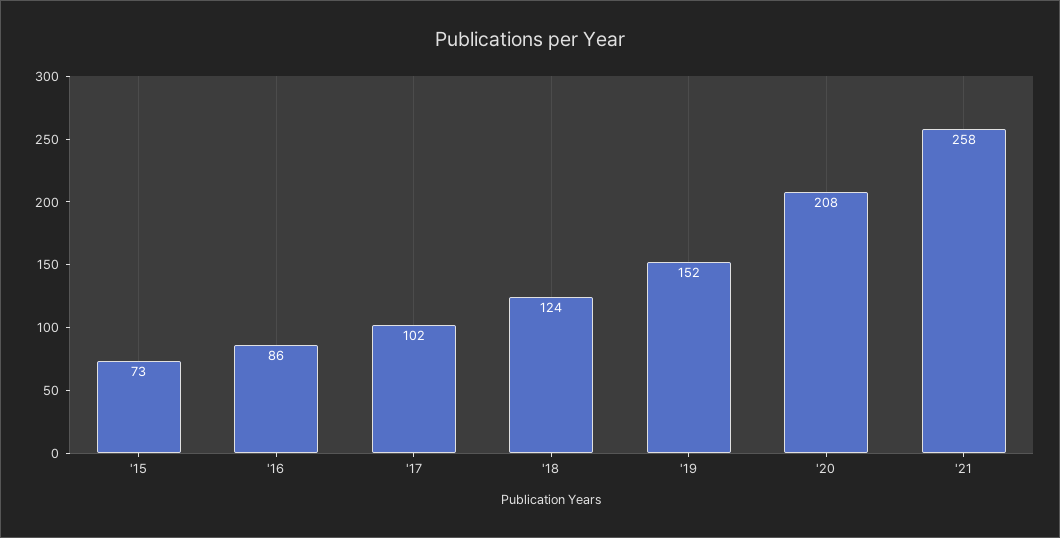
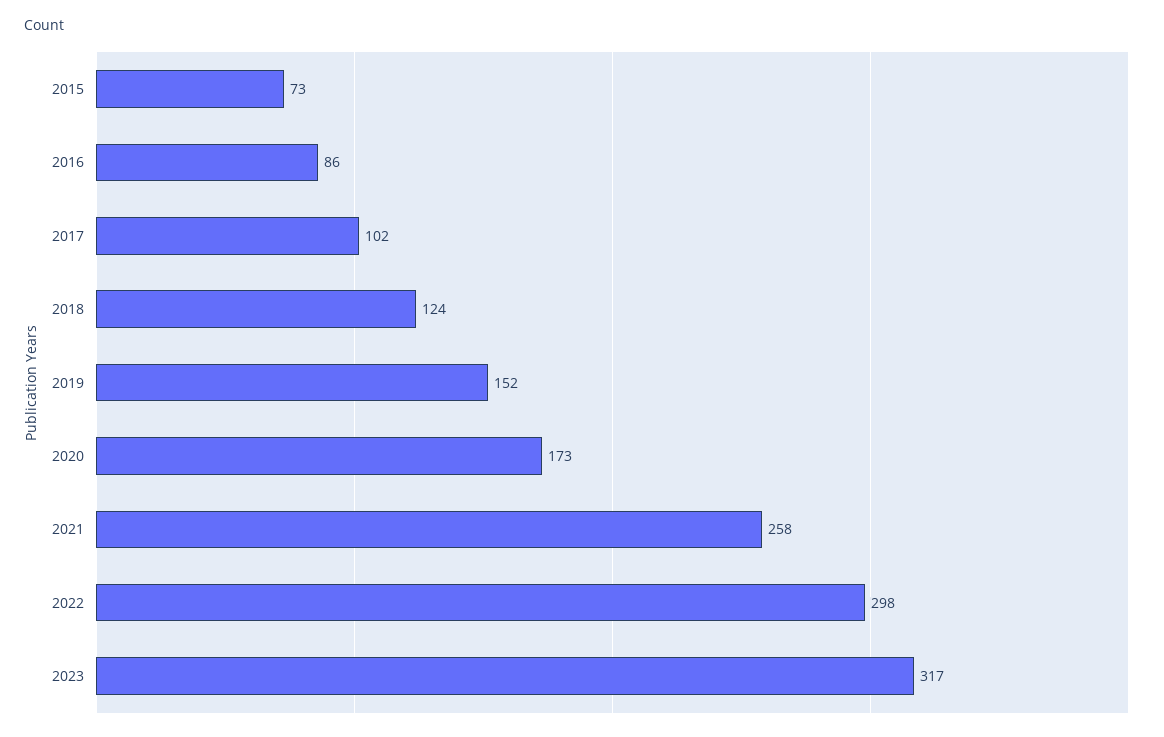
'20: 208 -> 173
2022: none -> 298
2023: none -> 317

